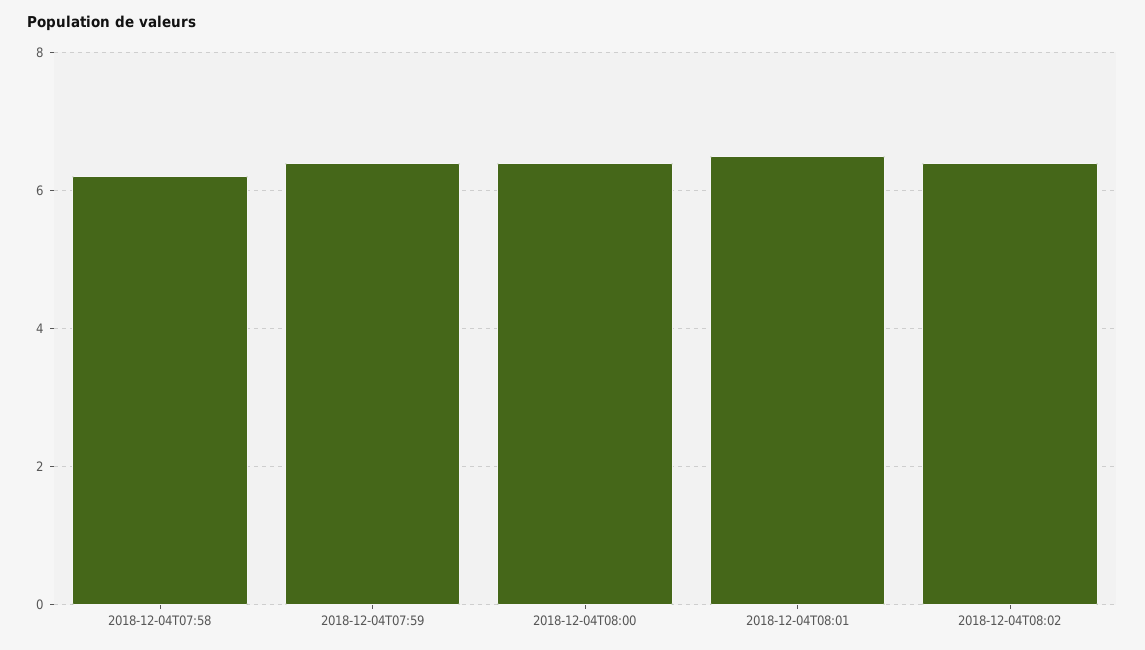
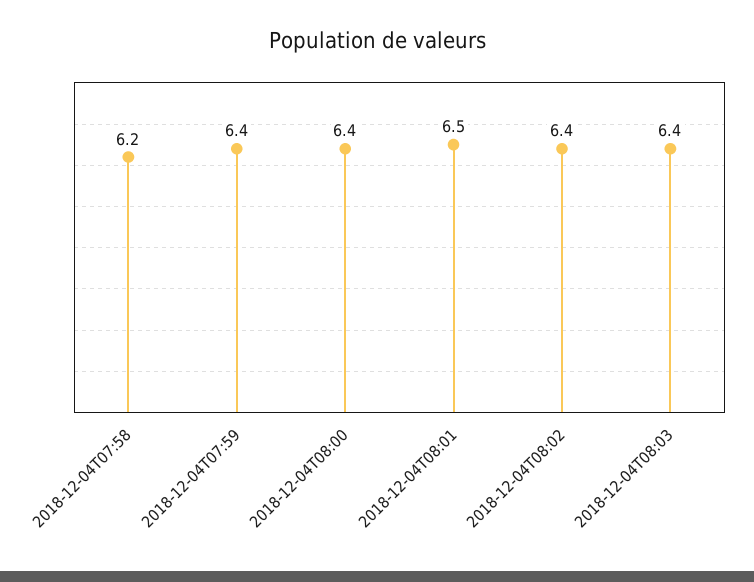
2018-12-04T08:03: none -> 6.4

